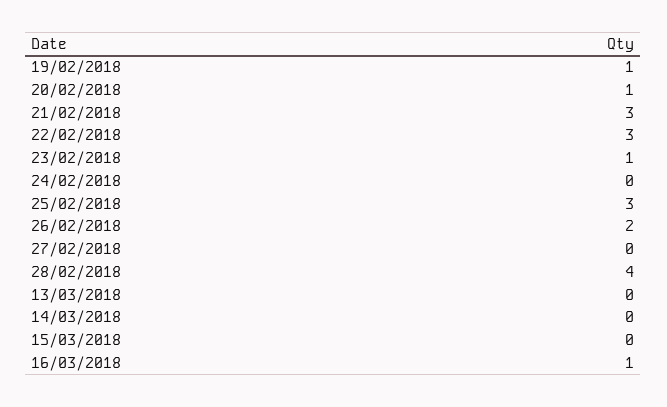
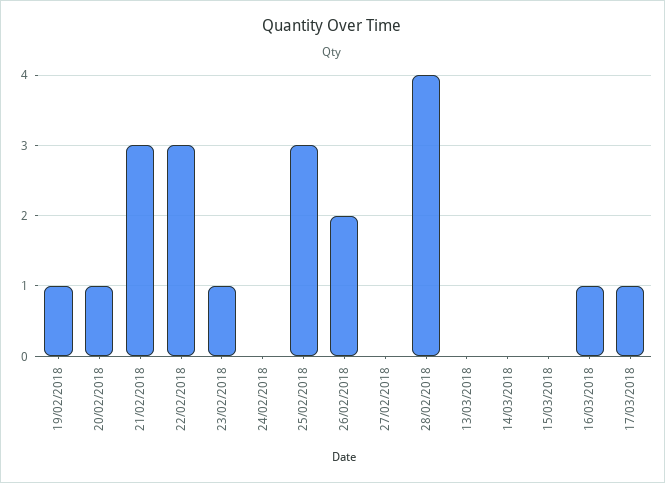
17/03/2018: none -> 1

